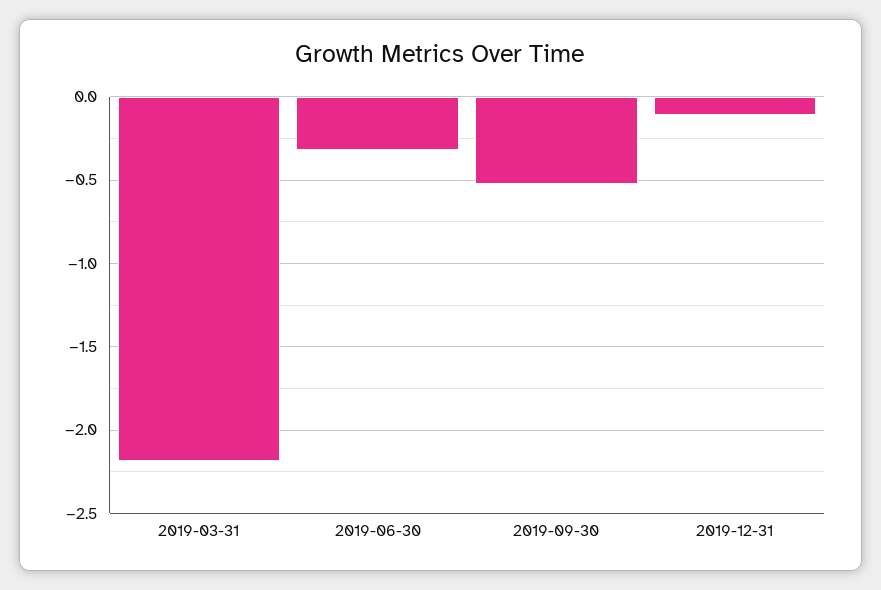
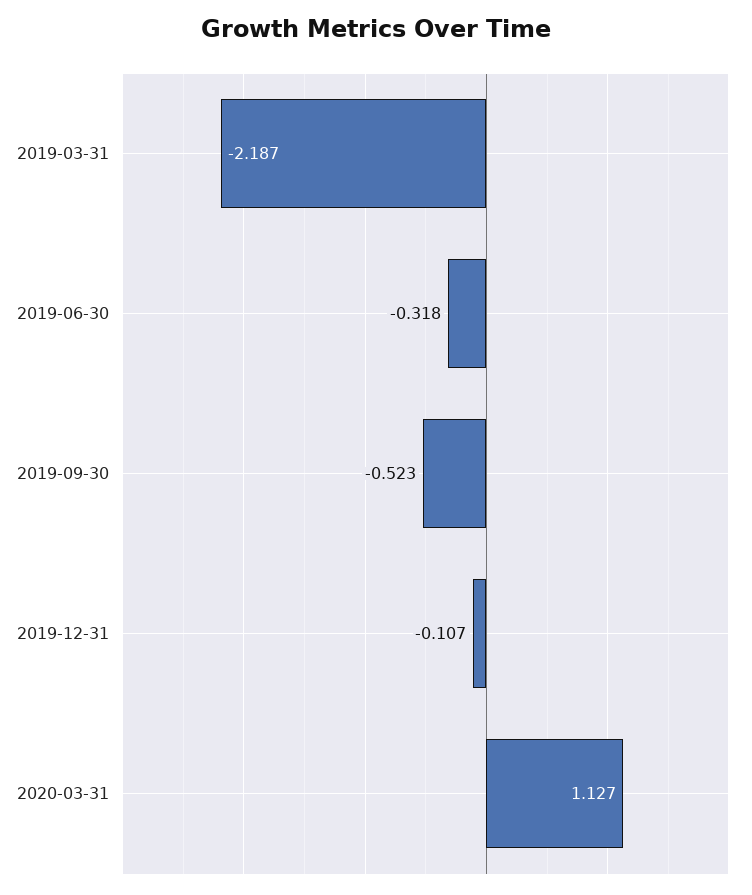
2020-03-31: none -> 1.127

